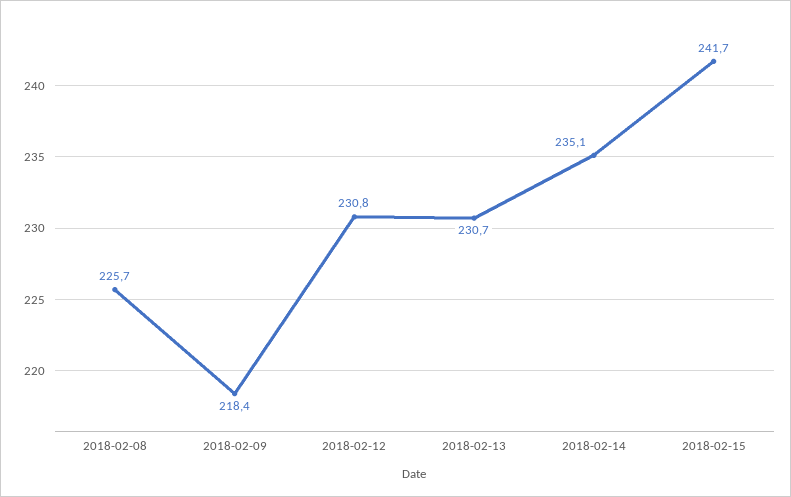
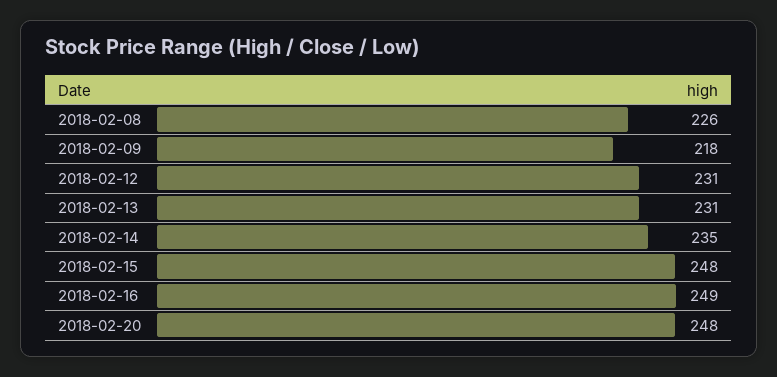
2018-02-15: 241.7 -> 248
2018-02-16: none -> 249
2018-02-20: none -> 248

